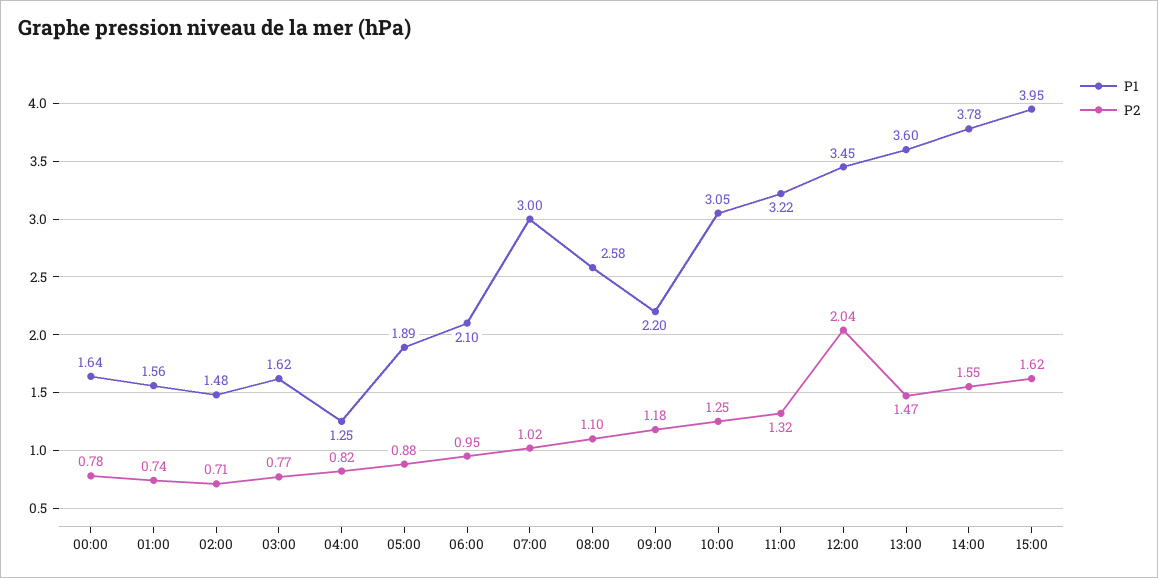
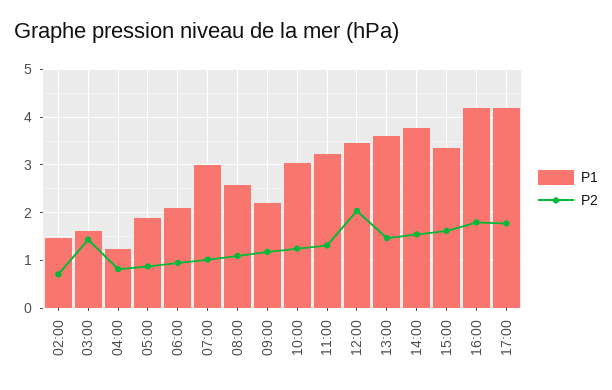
P1, 00:00: 1.64 -> none
P2, 00:00: 0.78 -> none
P1, 01:00: 1.56 -> none
P2, 01:00: 0.74 -> none
P2, 03:00: 0.77 -> 1.4
P1, 15:00: 3.95 -> 3.4
P1, 16:00: none -> 4.2
P2, 16:00: none -> 1.8
P1, 17:00: none -> 4.2
P2, 17:00: none -> 1.8

